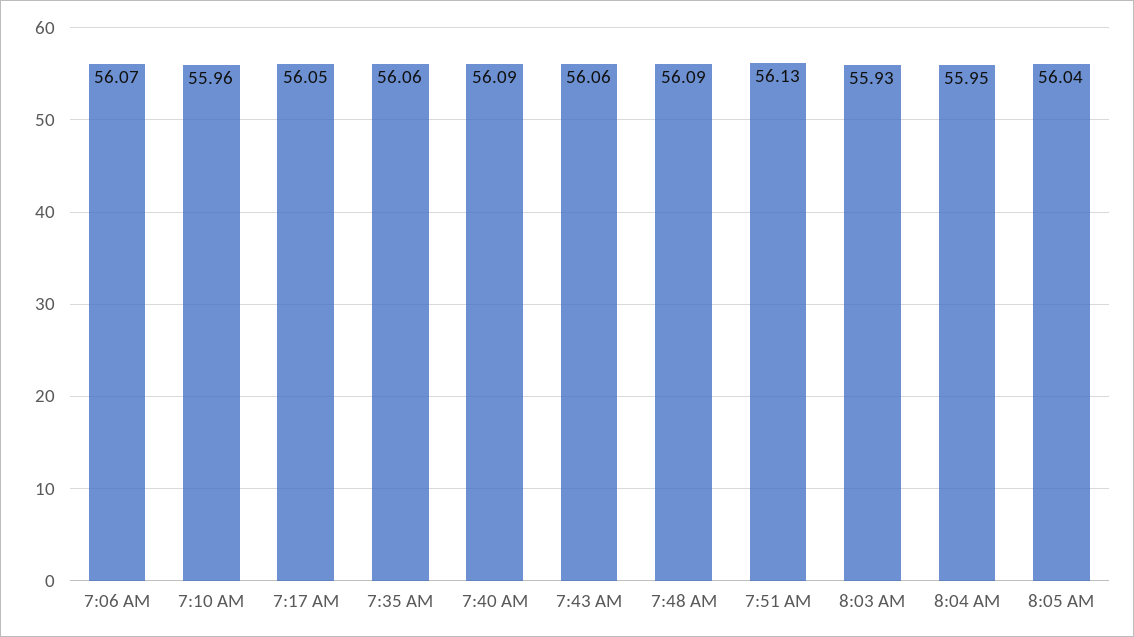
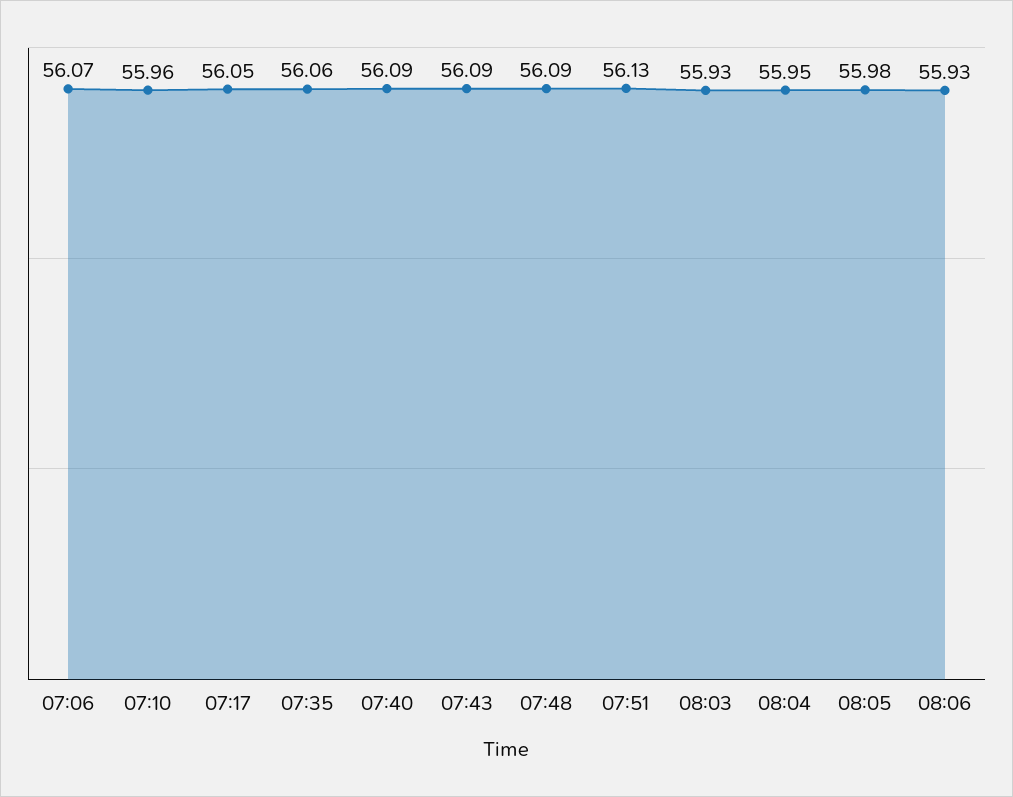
7:43 AM: 56.06 -> 56.09
8:05 AM: 56.04 -> 55.98
08:06: none -> 55.93

